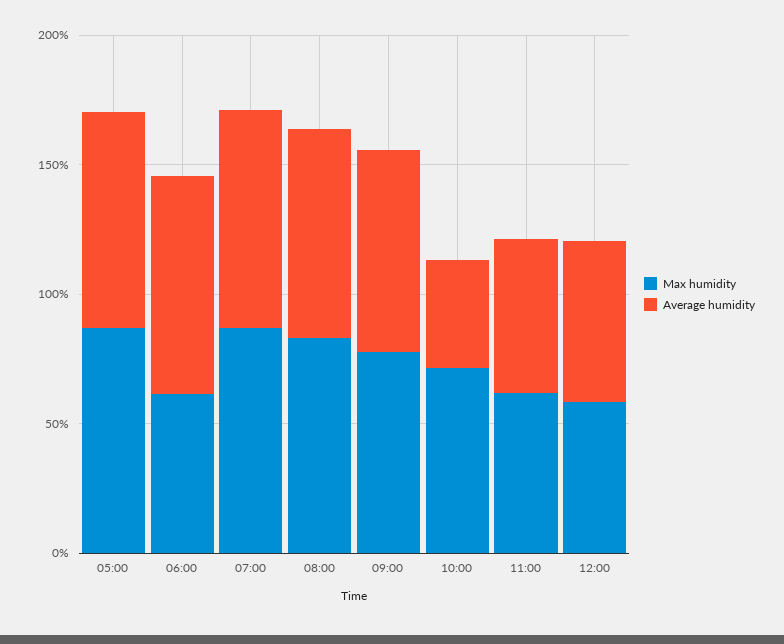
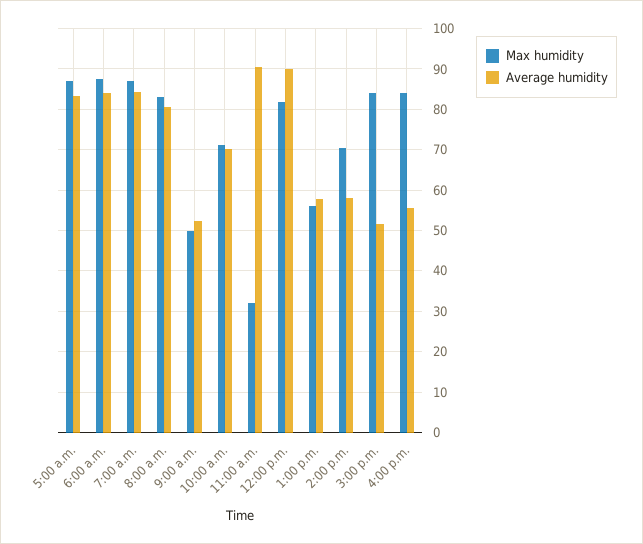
Max humidity, 06:00: 60 -> 88
Max humidity, 09:00: 80 -> 50
Average humidity, 09:00: 80 -> 52
Average humidity, 10:00: 40 -> 70
Max humidity, 11:00: 60 -> 32
Average humidity, 11:00: 60 -> 90
Max humidity, 12:00: 60 -> 82
Average humidity, 12:00: 60 -> 90
Max humidity, 1:00 p.m.: none -> 56
Average humidity, 1:00 p.m.: none -> 58
Max humidity, 2:00 p.m.: none -> 70
Average humidity, 2:00 p.m.: none -> 58
Max humidity, 3:00 p.m.: none -> 84
Average humidity, 3:00 p.m.: none -> 52
Max humidity, 4:00 p.m.: none -> 84
Average humidity, 4:00 p.m.: none -> 56

